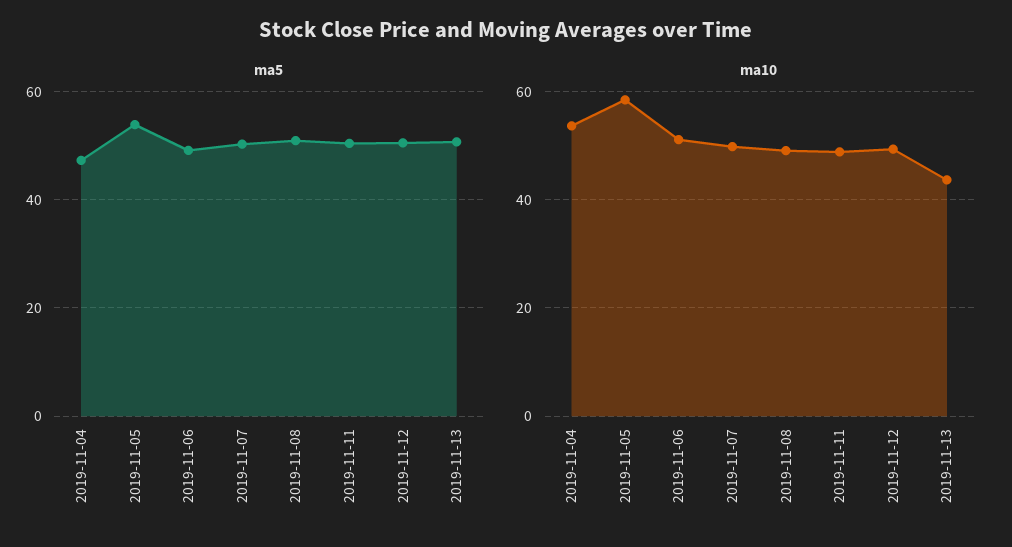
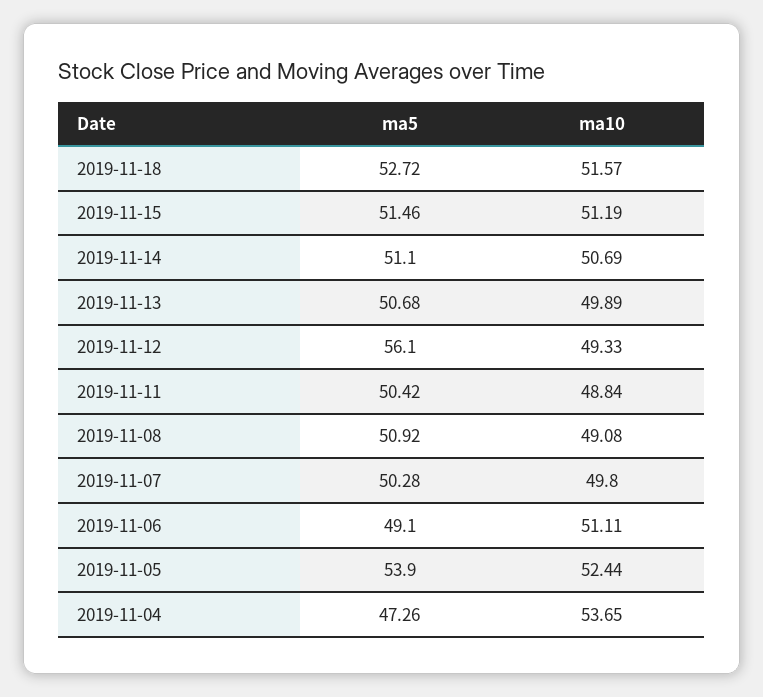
ma5, 2019-11-12: 50 -> 56.1
ma10, 2019-11-05: 58 -> 52.44
ma10, 2019-11-13: 44 -> 49.89
ma5, 2019-11-18: none -> 52.72
ma10, 2019-11-18: none -> 51.57
ma5, 2019-11-15: none -> 51.46
ma10, 2019-11-15: none -> 51.19
ma5, 2019-11-14: none -> 51.1
ma10, 2019-11-14: none -> 50.69

